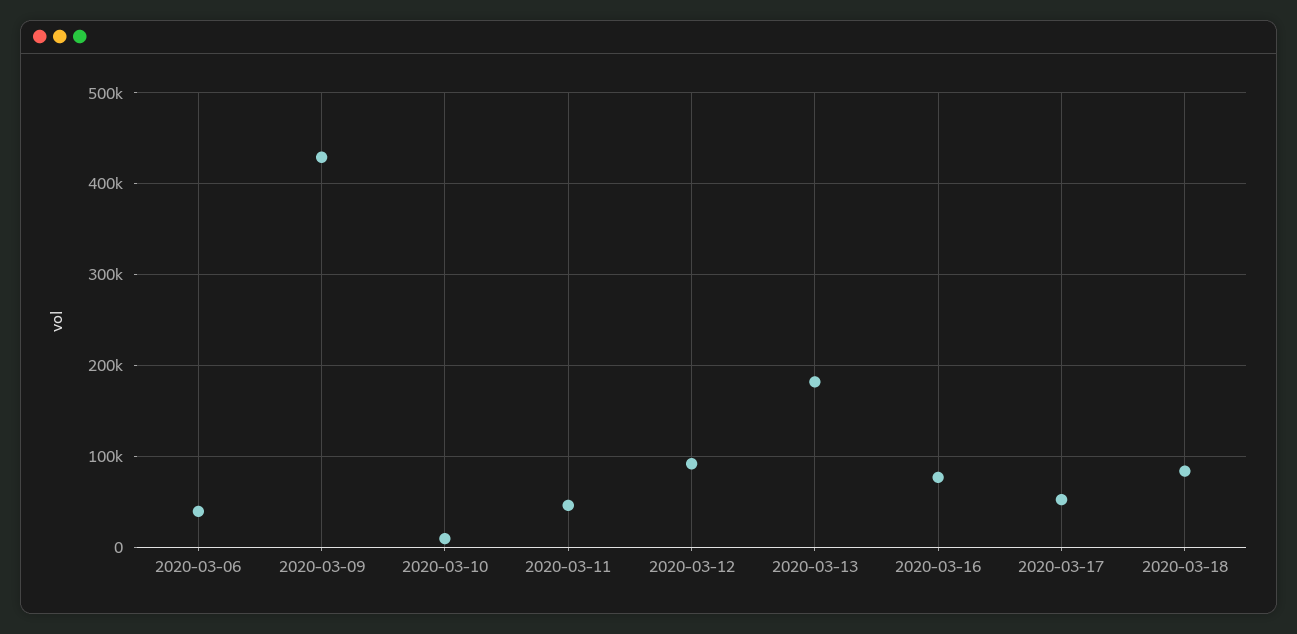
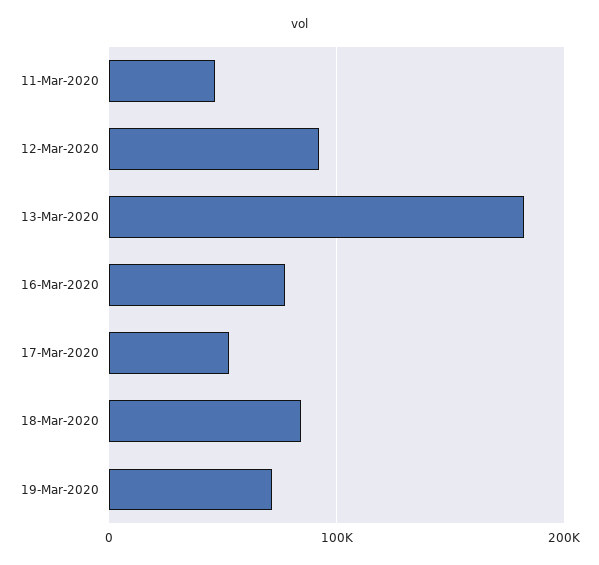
2020-03-06: 40000 -> none
2020-03-09: 430000 -> none
2020-03-10: 10000 -> none
19-Mar-2020: none -> 70000

